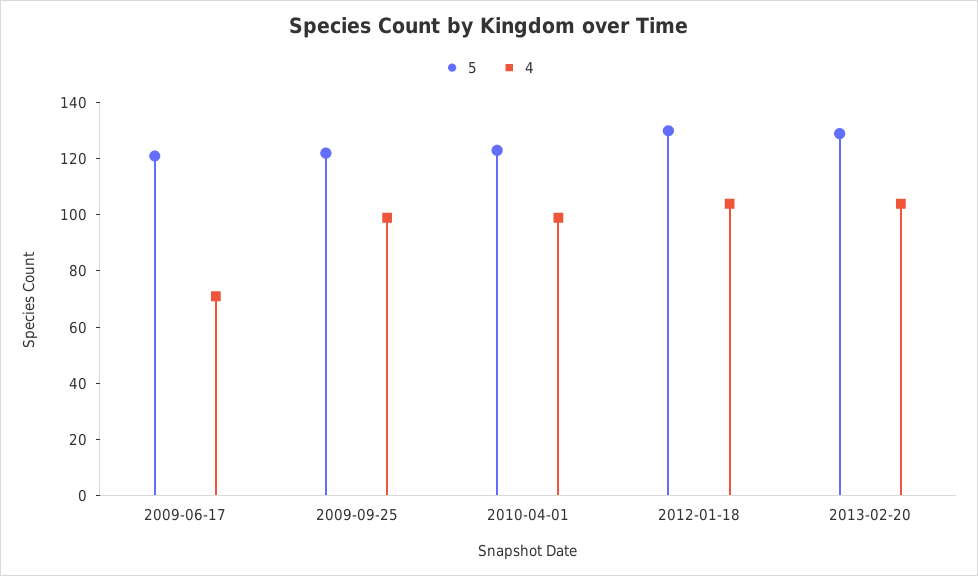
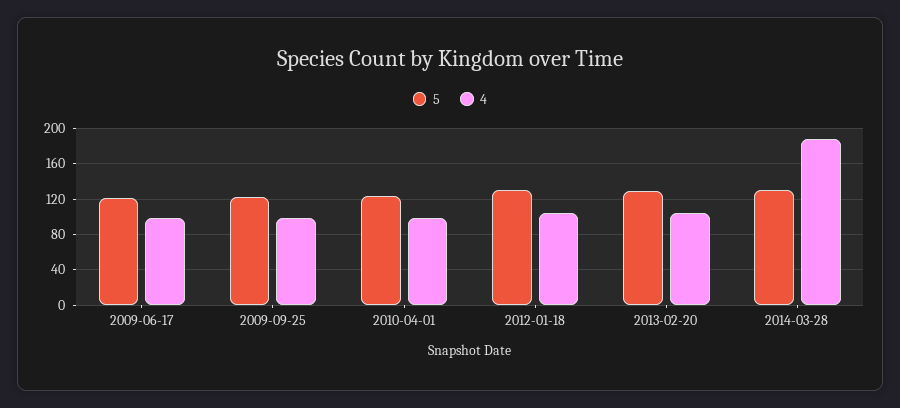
4, 2009-06-17: 70 -> 100
5, 2014-03-28: none -> 130
4, 2014-03-28: none -> 190

